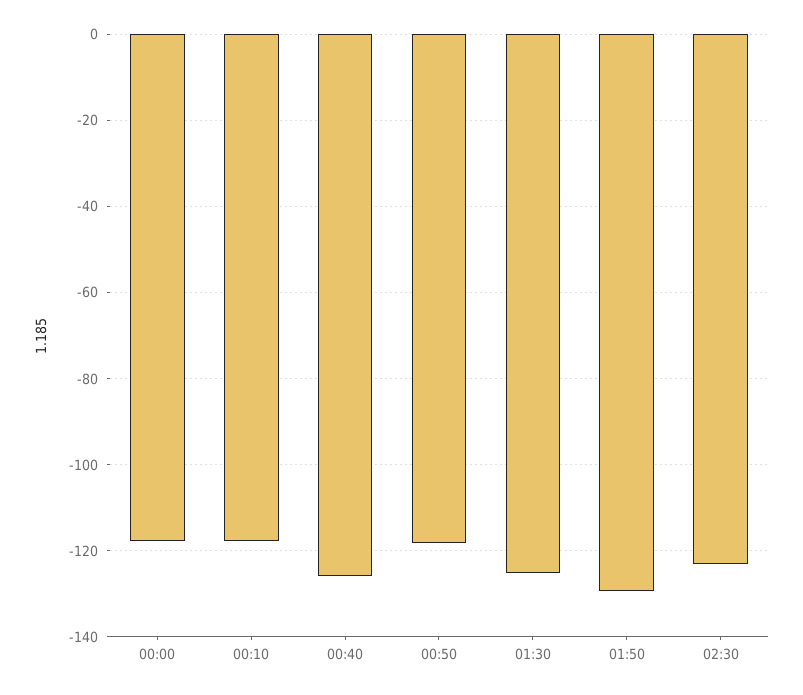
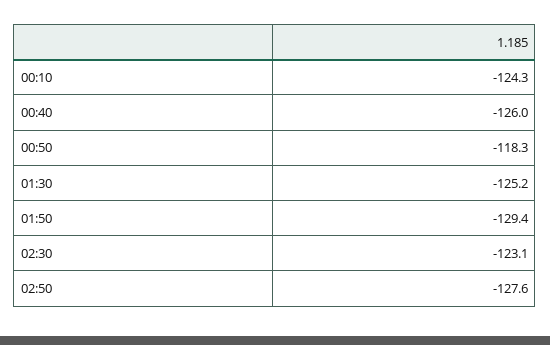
00:00: -118 -> none
00:10: -118 -> -124.3
02:50: none -> -127.6

